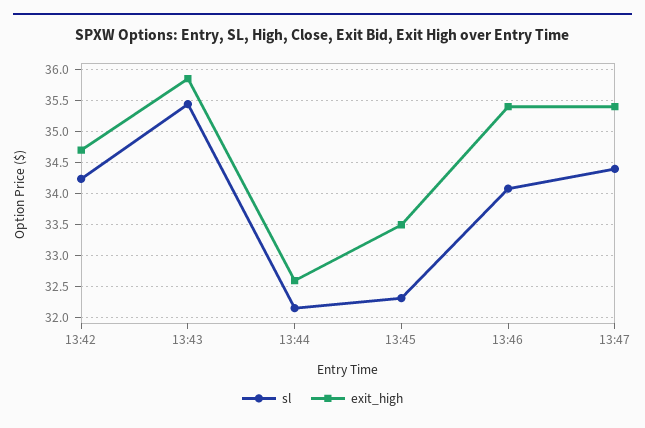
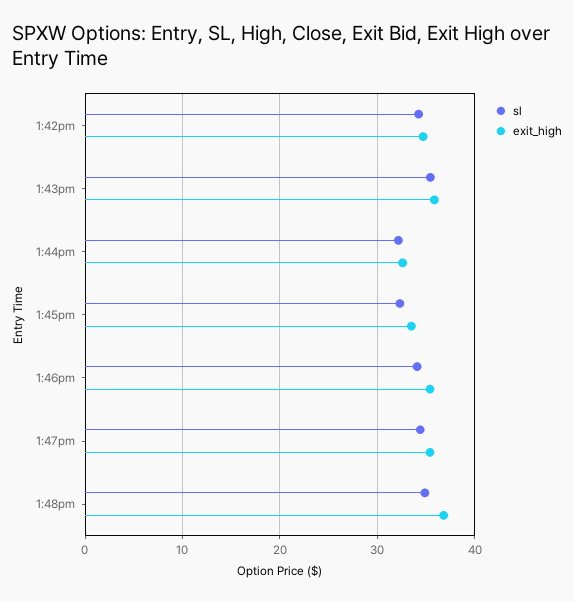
sl, 1:48pm: none -> 35
exit_high, 1:48pm: none -> 37

